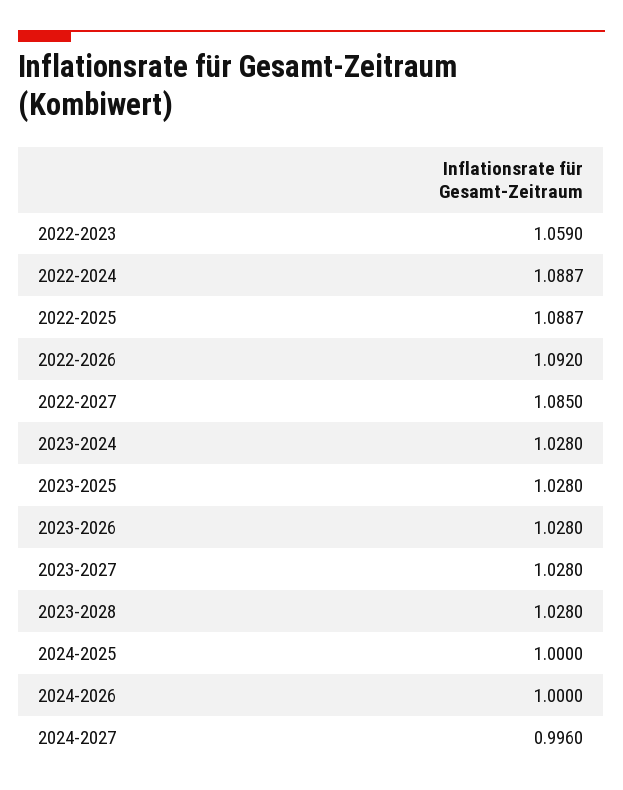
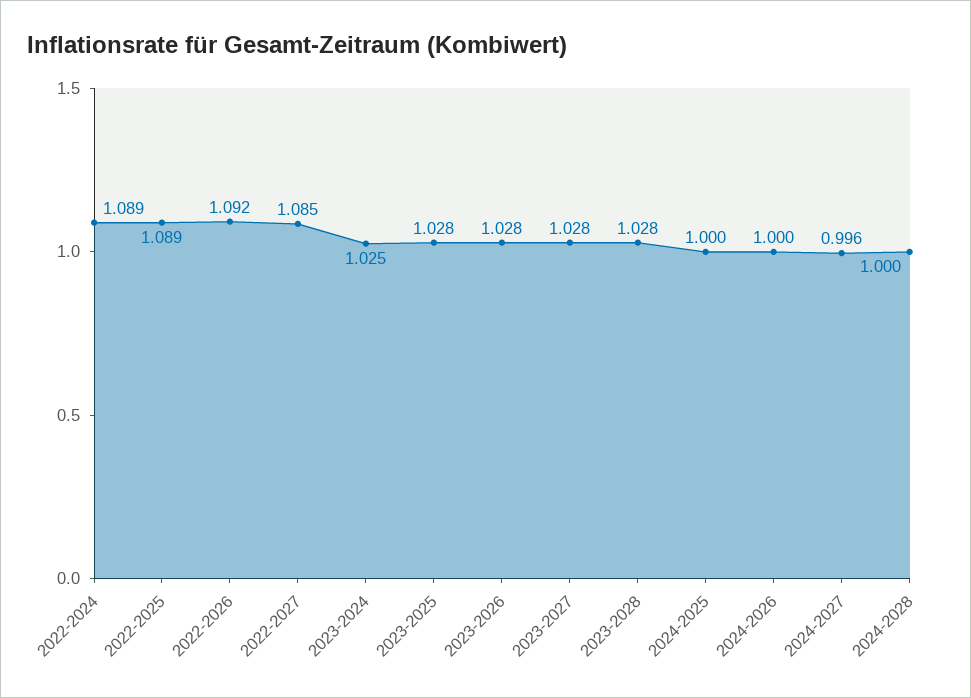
2022-2023: 1.059 -> none
2023-2024: 1.028 -> 1.025
2024-2028: none -> 1

